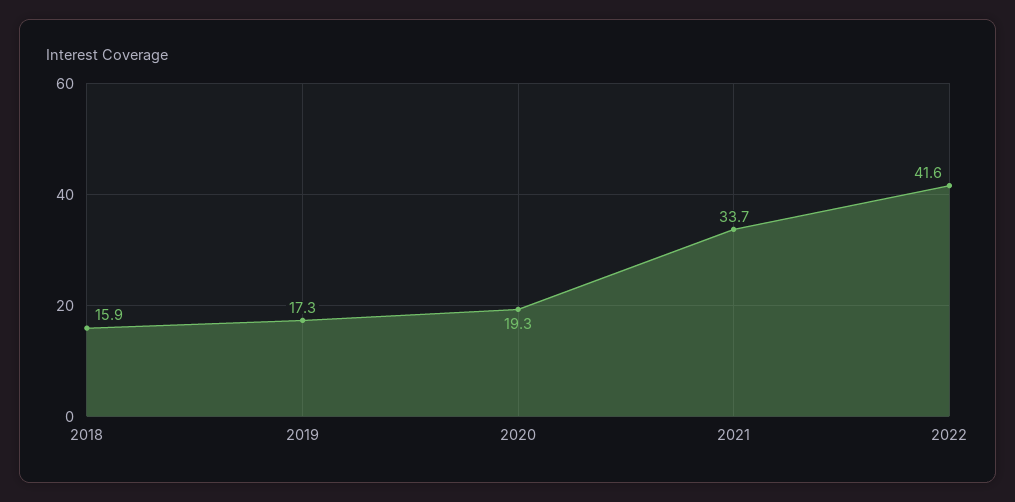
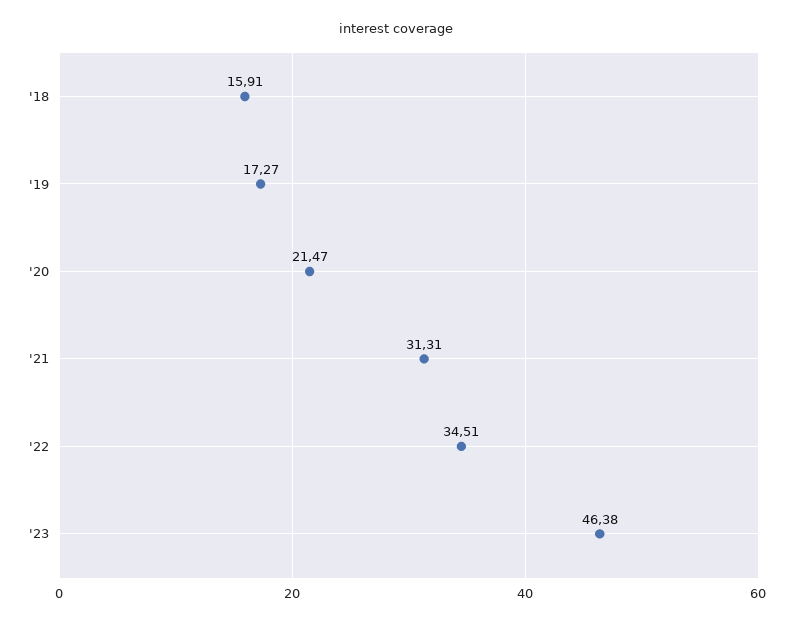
2020: 19.3 -> 21.47
2021: 33.7 -> 31.31
2022: 41.6 -> 34.51
'23: none -> 46.38

